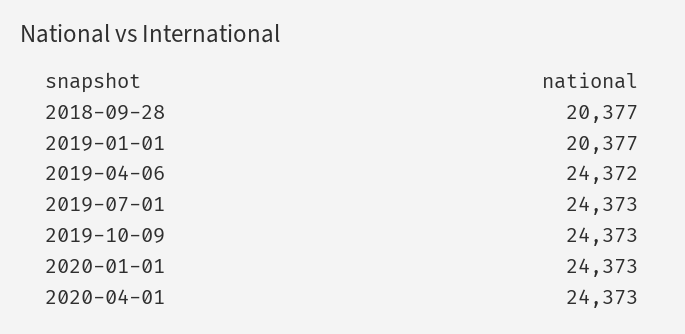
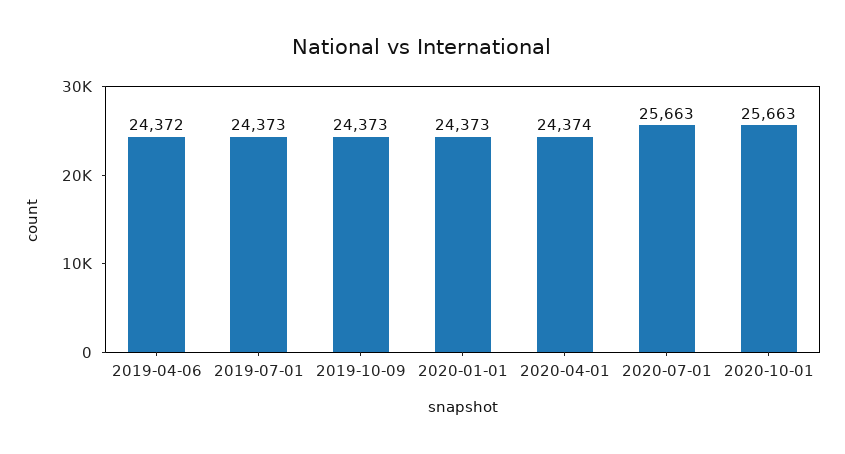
2018-09-28: 20377 -> none
2019-01-01: 20377 -> none
2020-04-01: 24373 -> 24374
2020-07-01: none -> 25663
2020-10-01: none -> 25663

